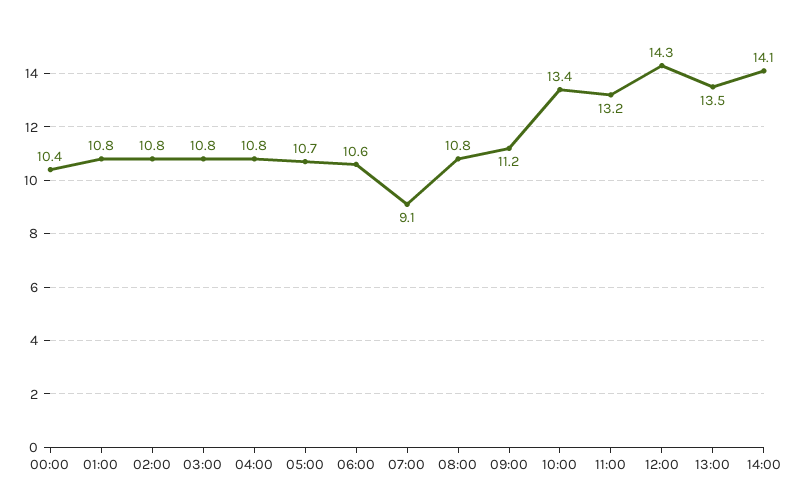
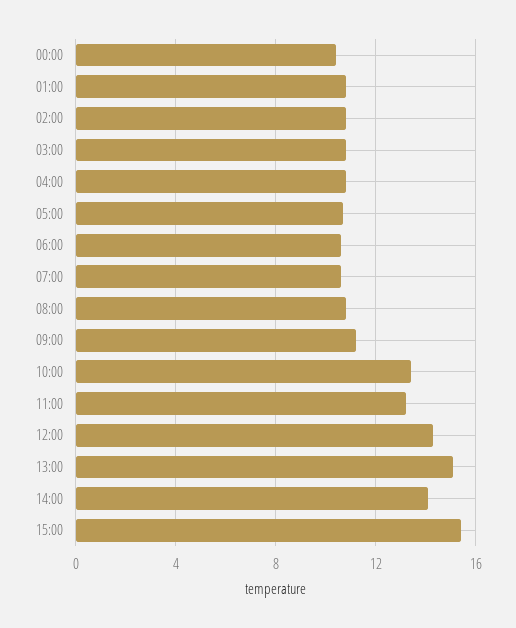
07:00: 9.1 -> 10.5
13:00: 13.5 -> 15
15:00: none -> 15.5

